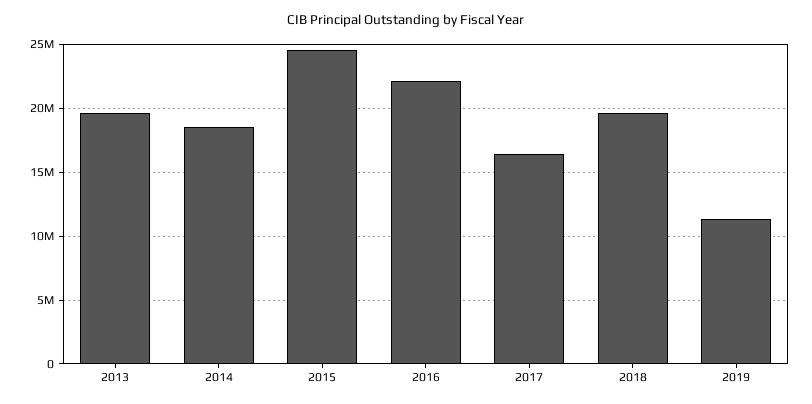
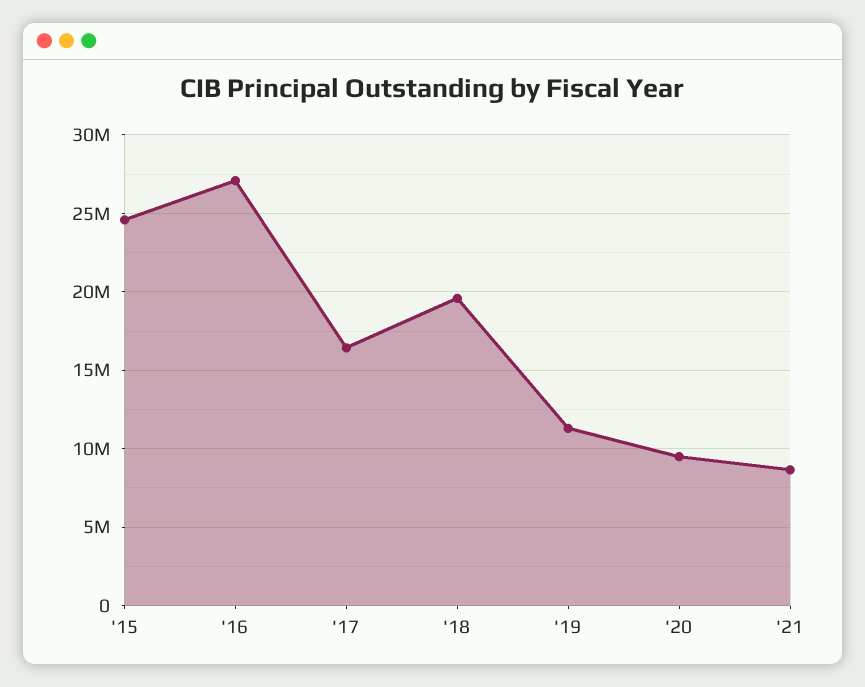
2013: 19500000 -> none
2014: 18500000 -> none
2016: 22000000 -> 27000000
'20: none -> 9500000
'21: none -> 8500000

